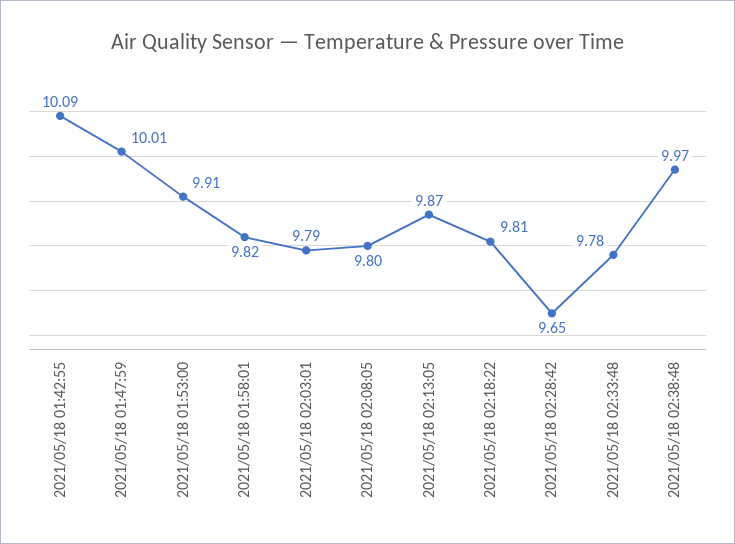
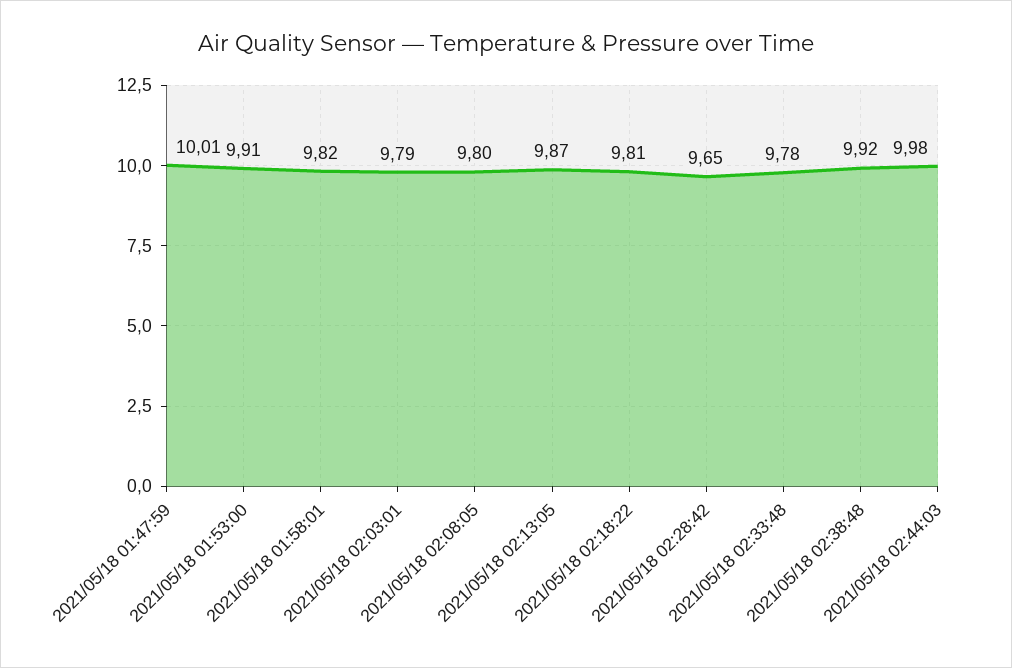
2021/05/18 01:42:55: 10.09 -> none
2021/05/18 02:38:48: 9.97 -> 9.92
2021/05/18 02:44:03: none -> 9.98

